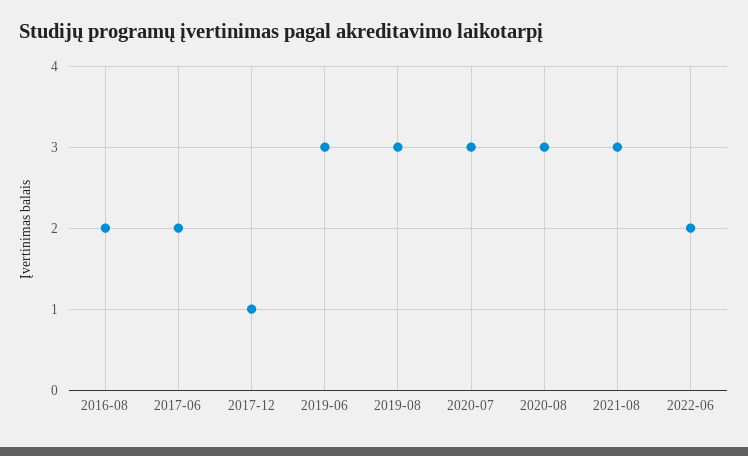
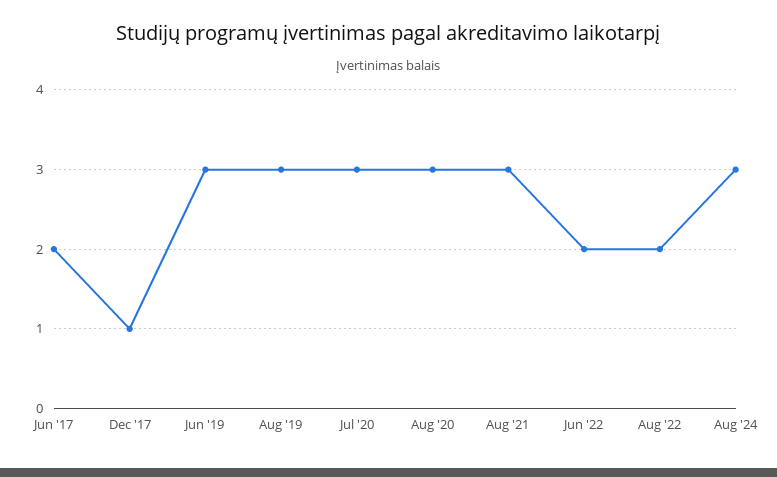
2016-08: 2 -> none
Aug '22: none -> 2
Aug '24: none -> 3

